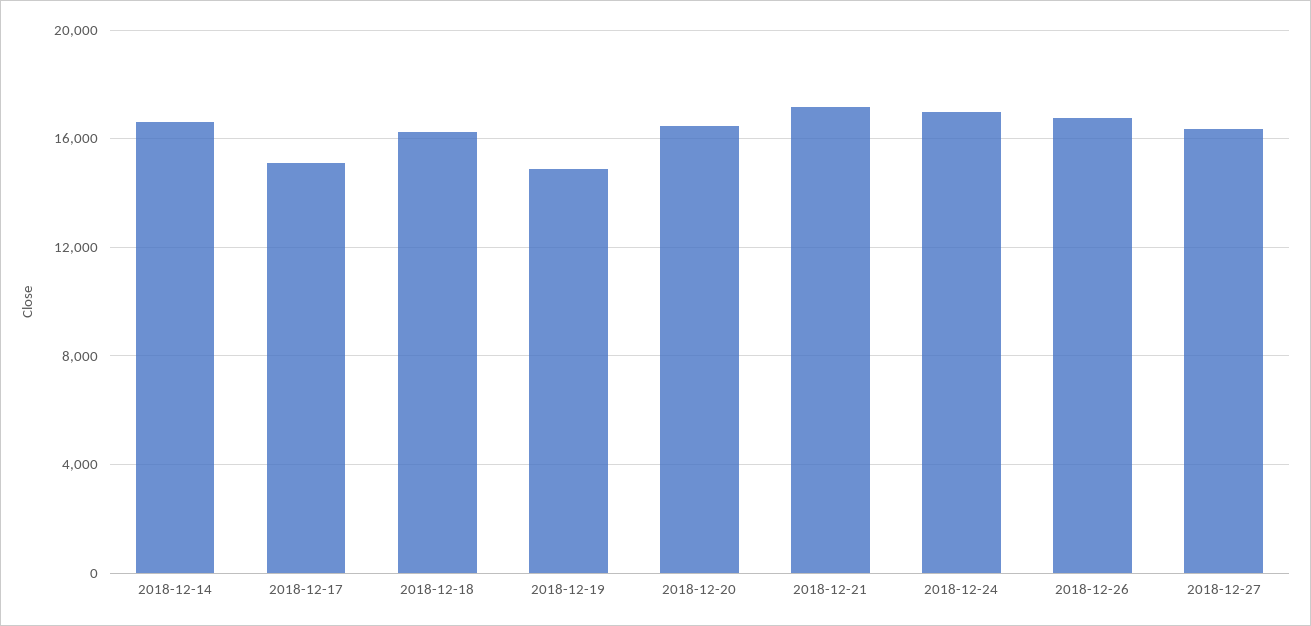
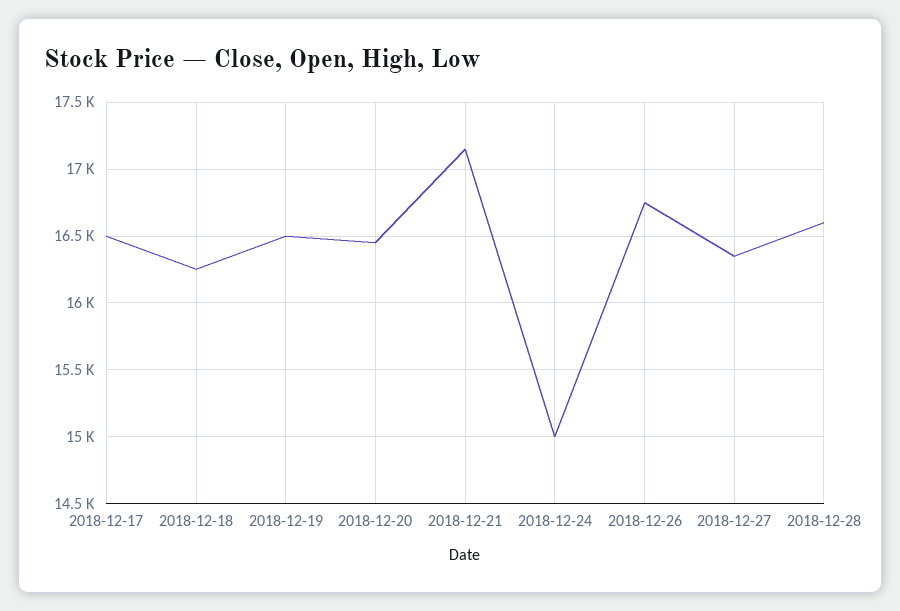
2018-12-14: 16500 -> none
2018-12-17: 15000 -> 16500
2018-12-19: 15000 -> 16500
2018-12-24: 17000 -> 15000
2018-12-28: none -> 16600

